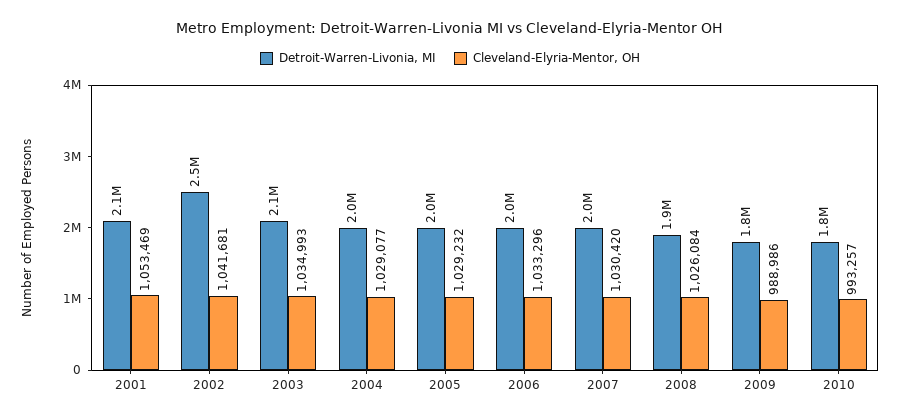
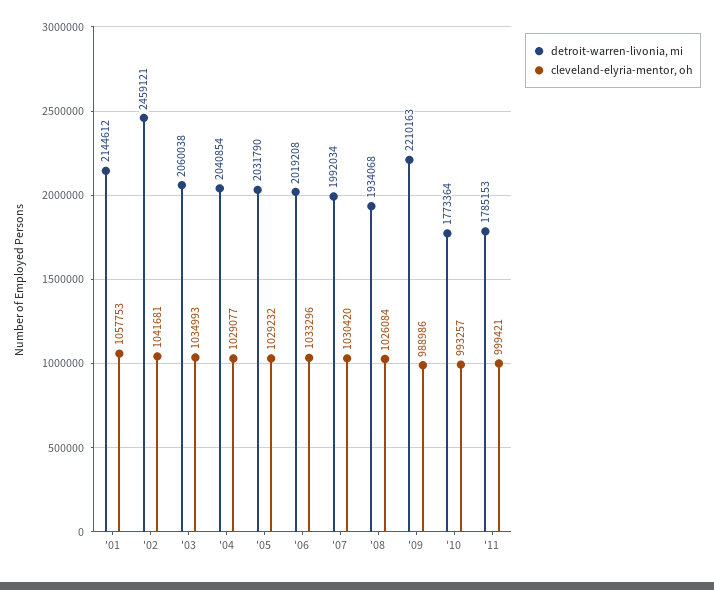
Cleveland-Elyria-Mentor, OH, 2001: 1053469 -> 1057753
Detroit-Warren-Livonia, MI, 2009: 1800000 -> 2210163
Detroit-Warren-Livonia, MI, '11: none -> 1785153
Cleveland-Elyria-Mentor, OH, '11: none -> 999421

